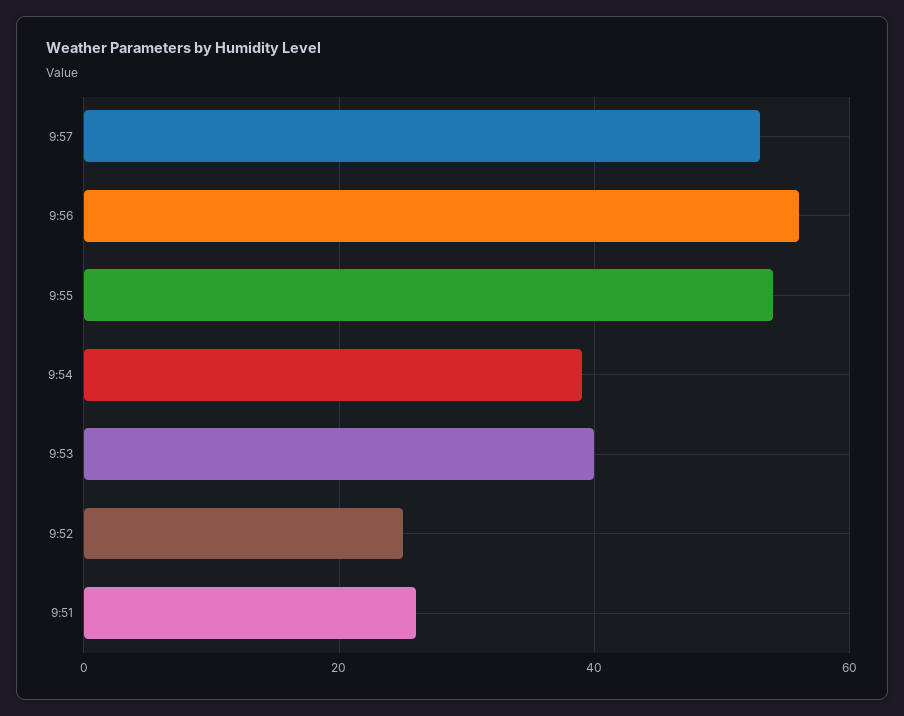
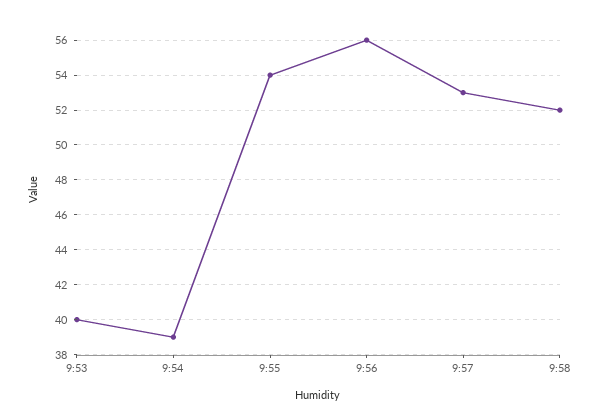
9:52: 25 -> none
9:51: 25 -> none
9:58: none -> 52

